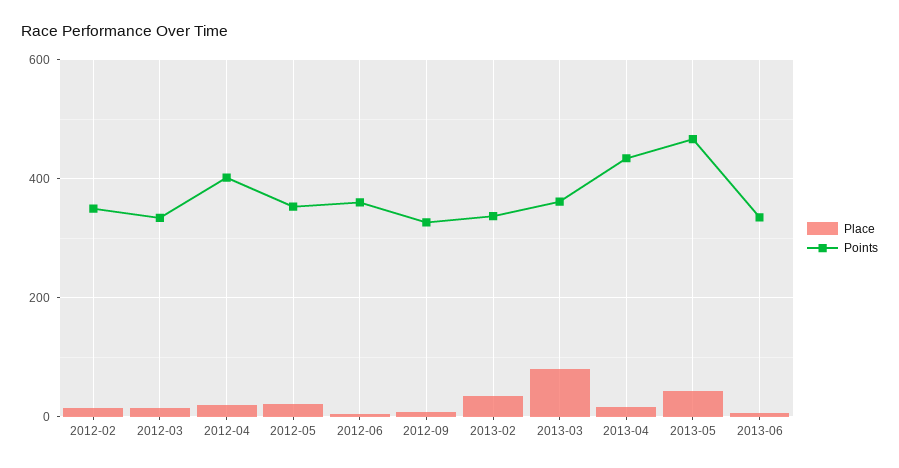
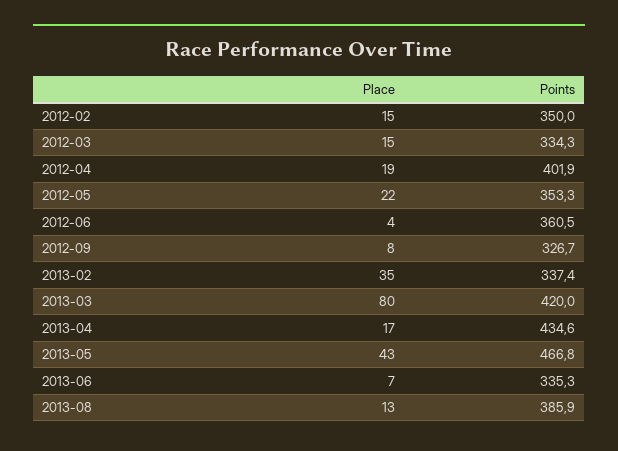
Points, 2013-03: 360 -> 420
Place, 2013-08: none -> 13
Points, 2013-08: none -> 385.9

